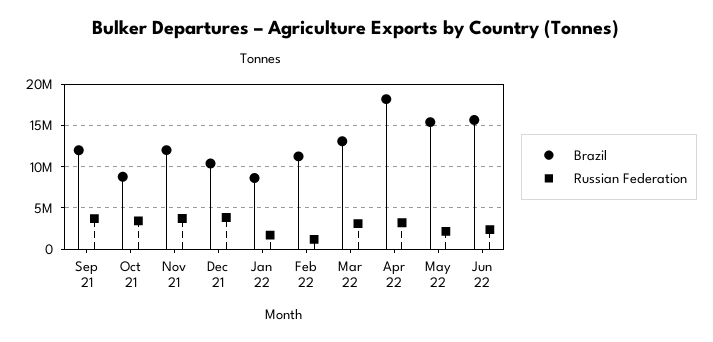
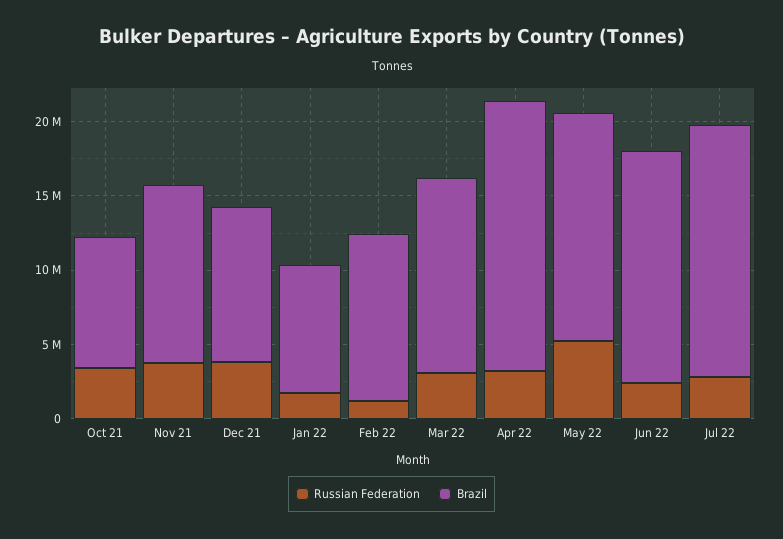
Brazil, Sep 21: 12000000 -> none
Russian Federation, Sep 21: 4000000 -> none
Russian Federation, May 22: 2000000 -> 5000000
Russian Federation, Jul 22: none -> 3000000
Brazil, Jul 22: none -> 17000000

